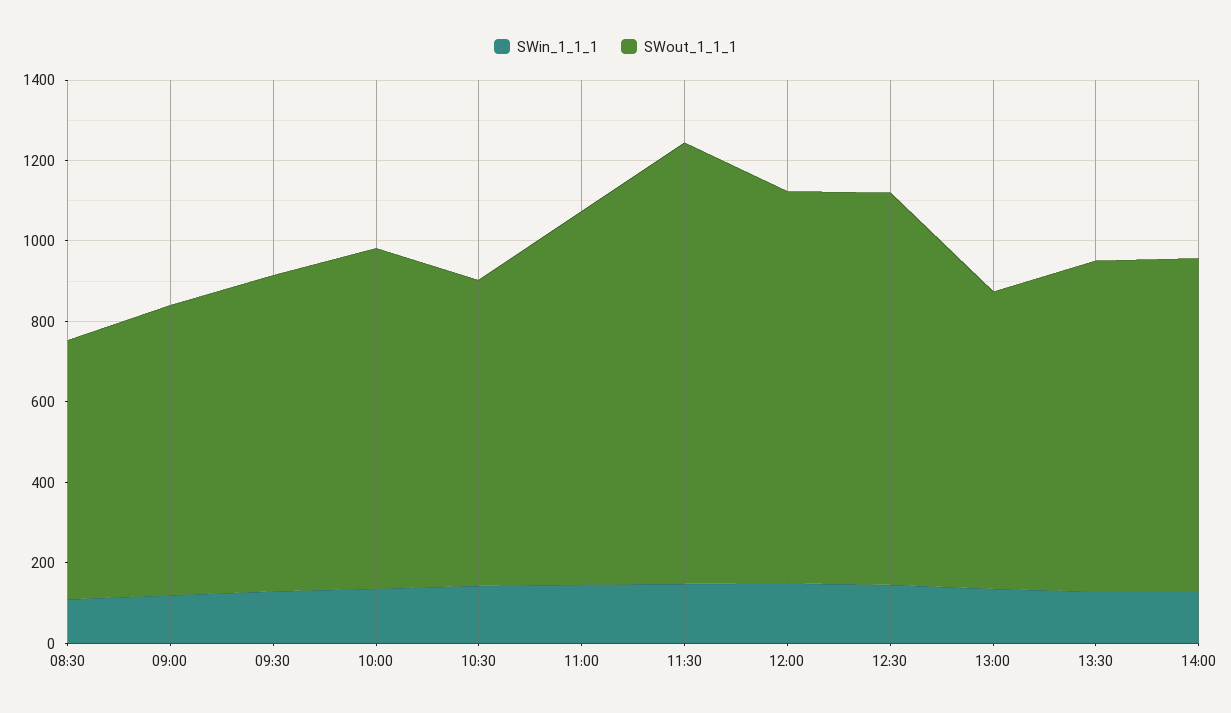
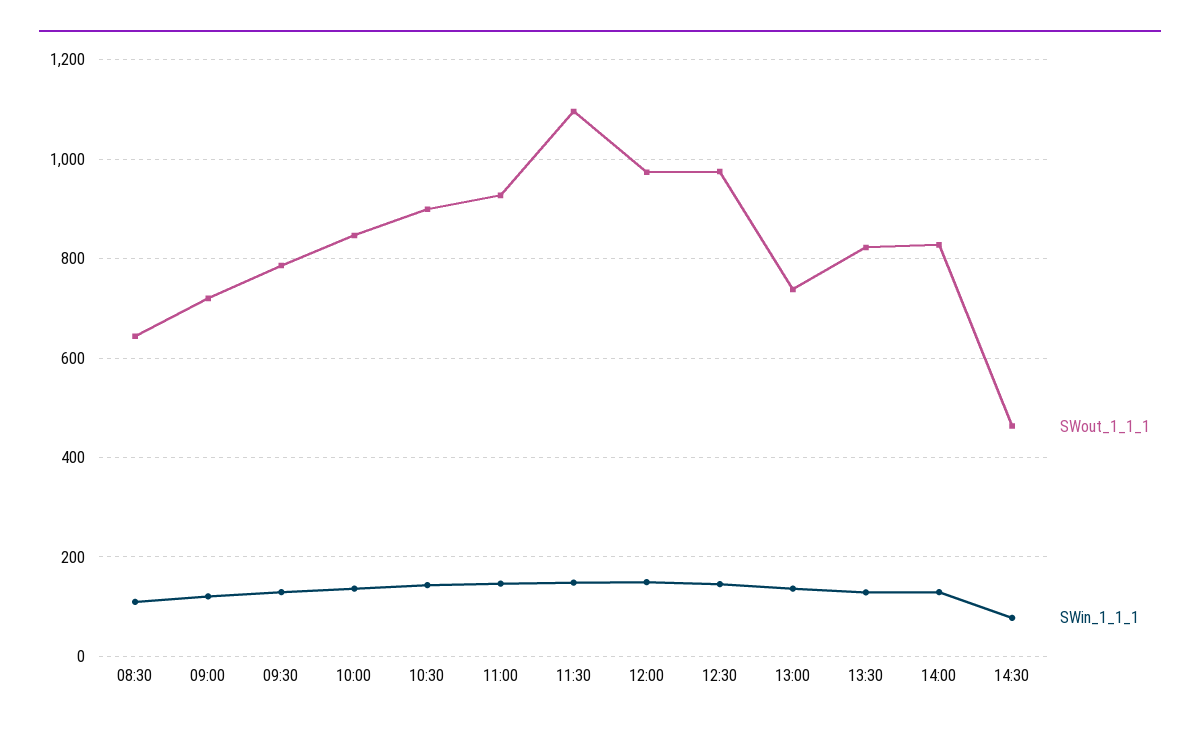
SWout_1_1_1, 10:30: 750 -> 900
SWout_1_1_1, 14:30: none -> 460
SWin_1_1_1, 14:30: none -> 80

